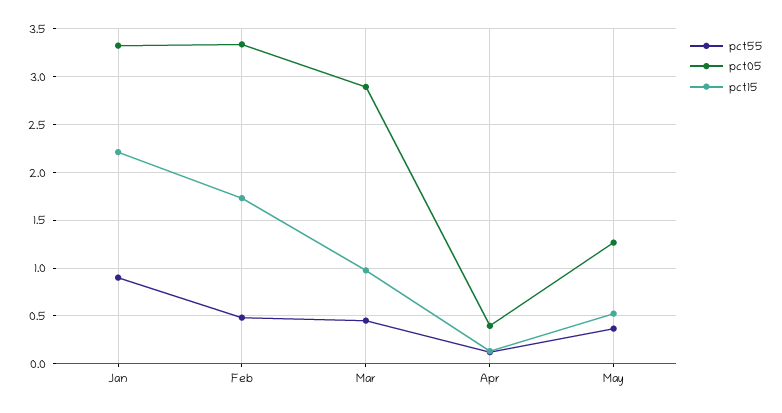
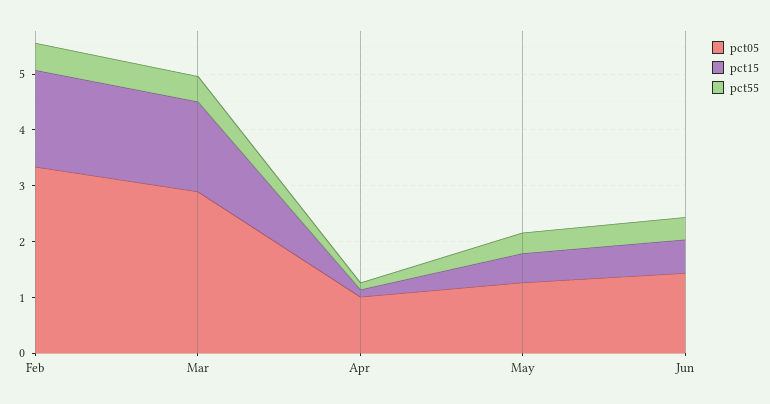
pct55, Jan: 0.9 -> none
pct05, Jan: 3.3 -> none
pct15, Jan: 2.2 -> none
pct15, Mar: 1 -> 1.6
pct05, Apr: 0.4 -> 1
pct05, Jun: none -> 1.4
pct15, Jun: none -> 0.6
pct55, Jun: none -> 0.4

